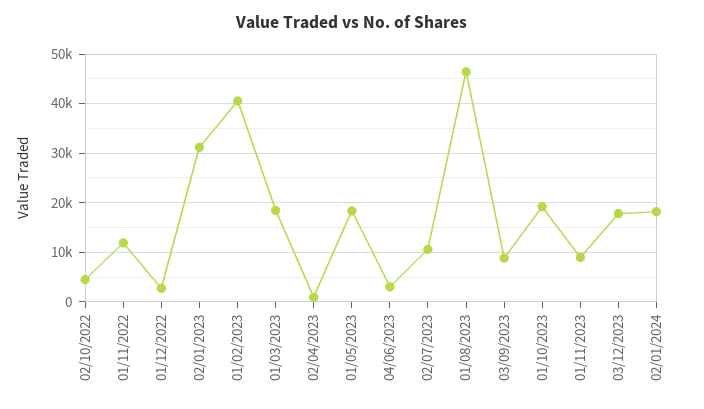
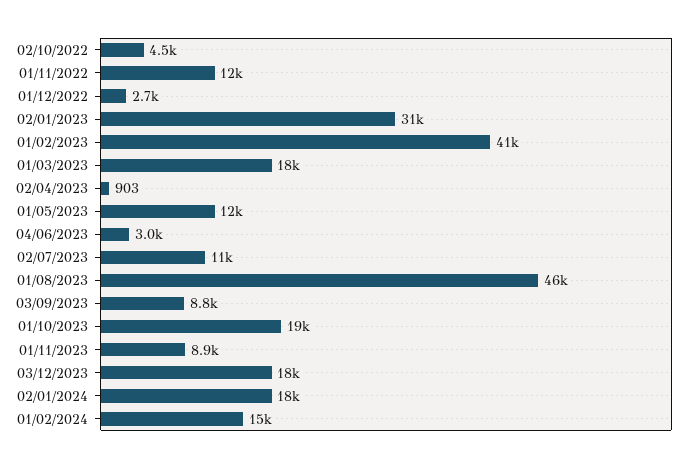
01/05/2023: 18000 -> 12000
01/02/2024: none -> 15000

